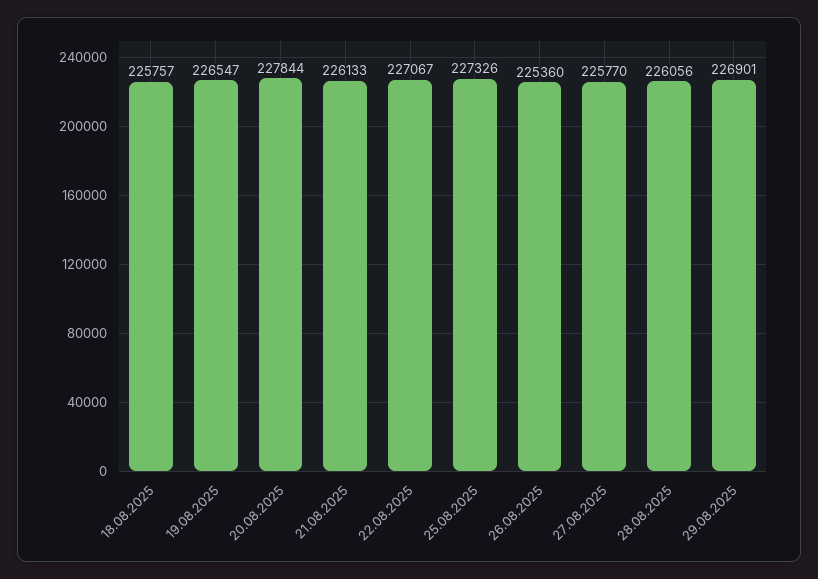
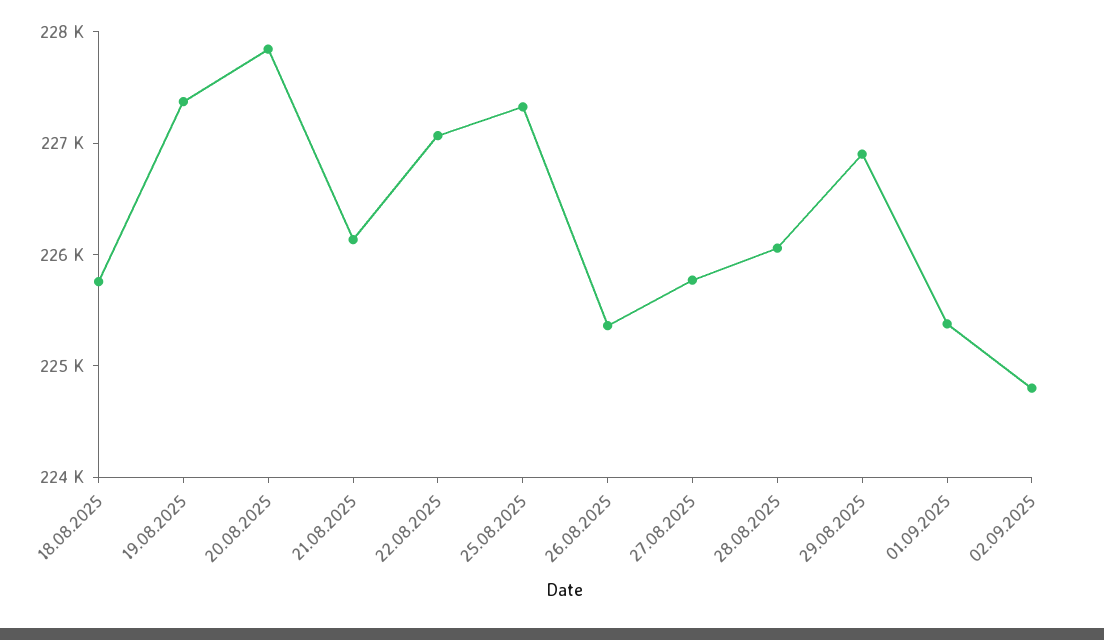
19.08.2025: 226547 -> 227400
01.09.2025: none -> 225400
02.09.2025: none -> 224800

